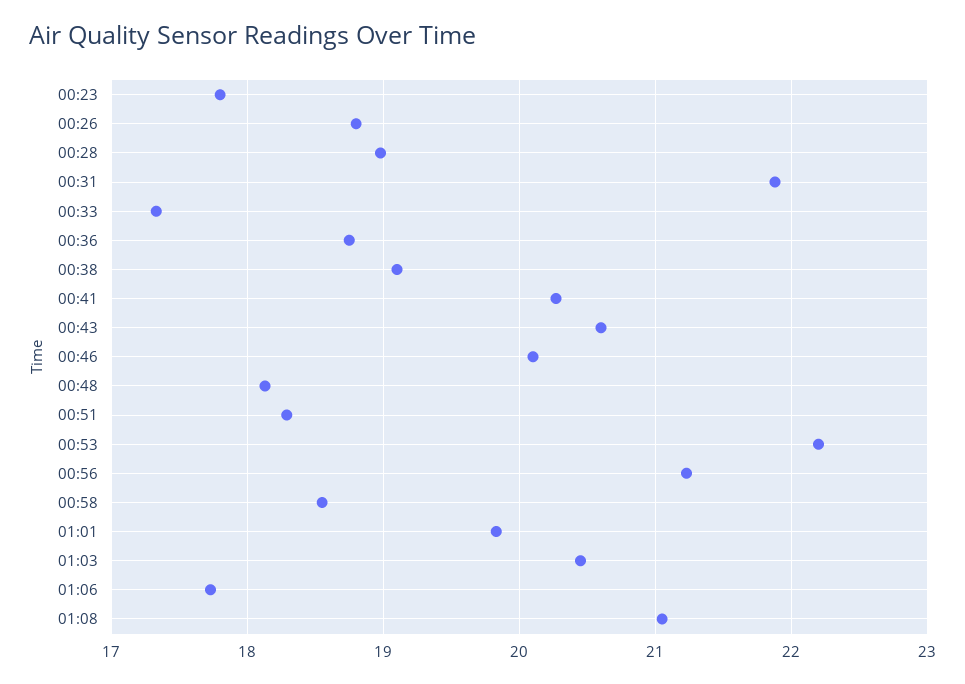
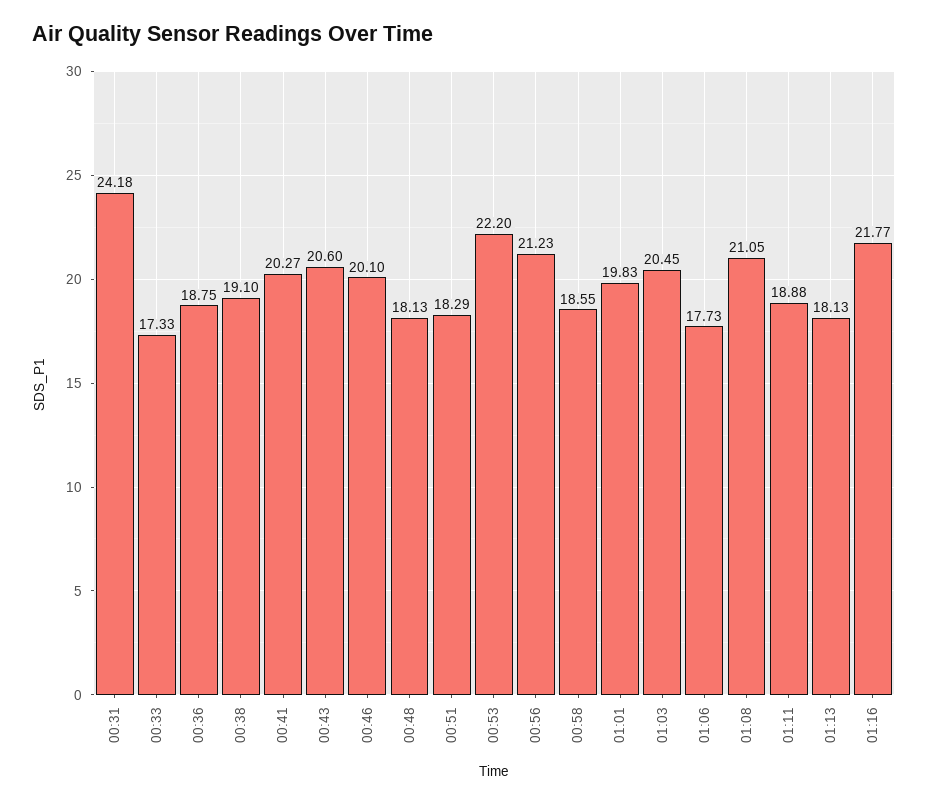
00:23: 17.8 -> none
00:26: 18.8 -> none
00:28: 19 -> none
00:31: 21.9 -> 24.18
01:11: none -> 18.88
01:13: none -> 18.13
01:16: none -> 21.77

